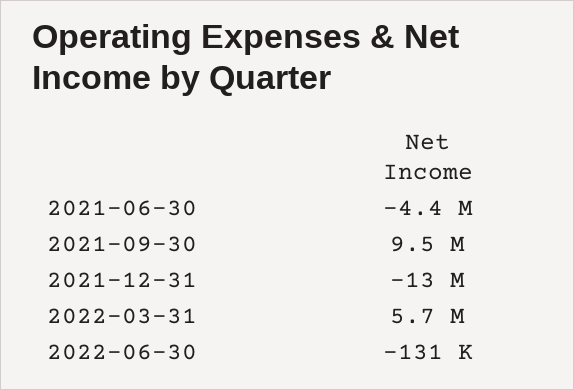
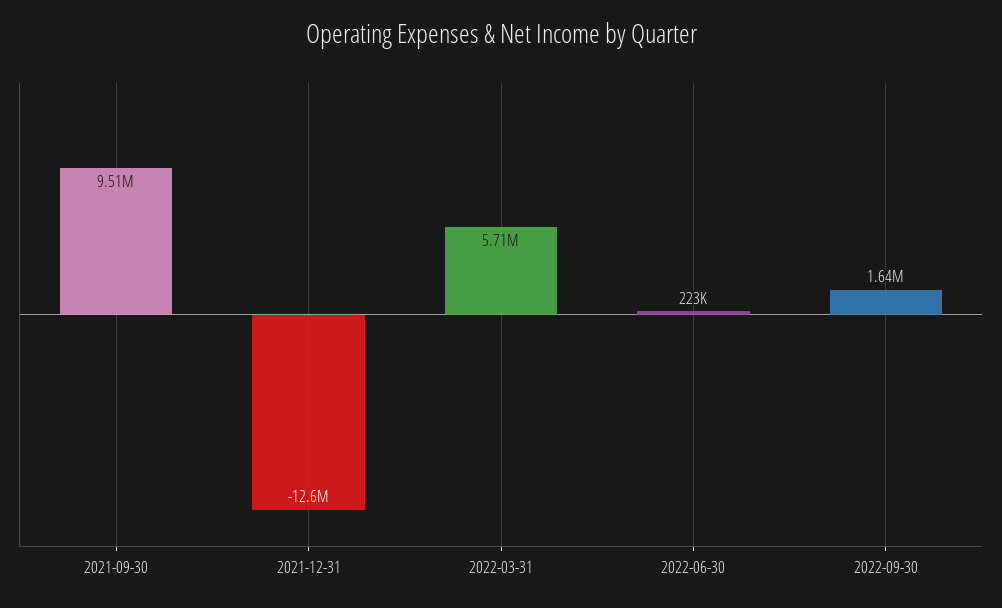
2021-06-30: -4400000 -> none
2022-06-30: -131000 -> 223000
2022-09-30: none -> 1640000

